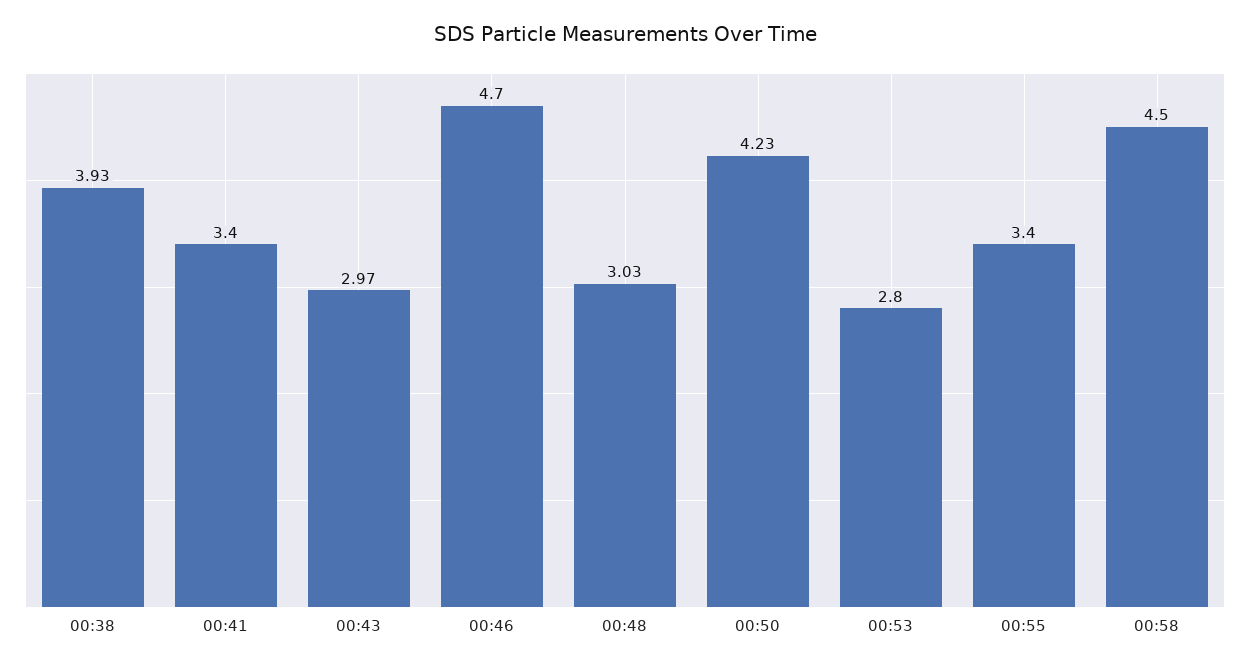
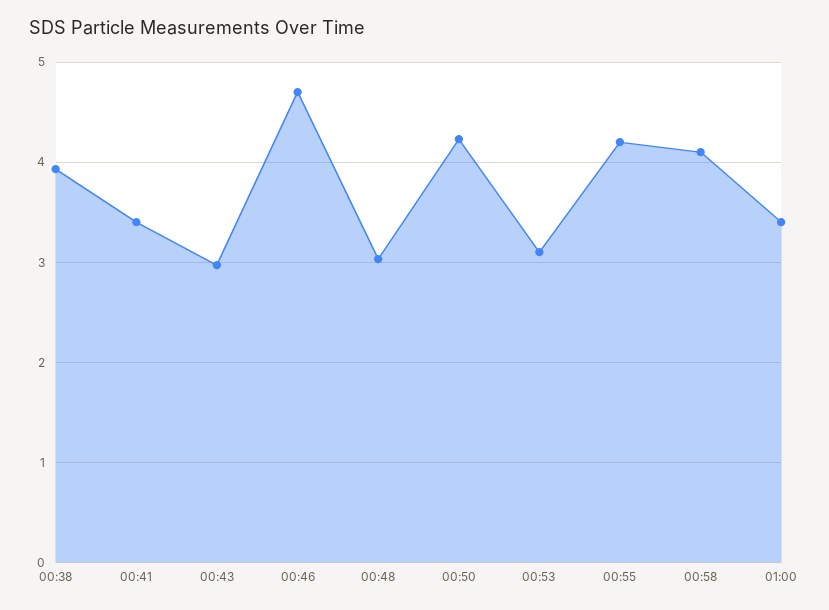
00:53: 2.8 -> 3.1
00:55: 3.4 -> 4.2
00:58: 4.5 -> 4.1
01:00: none -> 3.4

